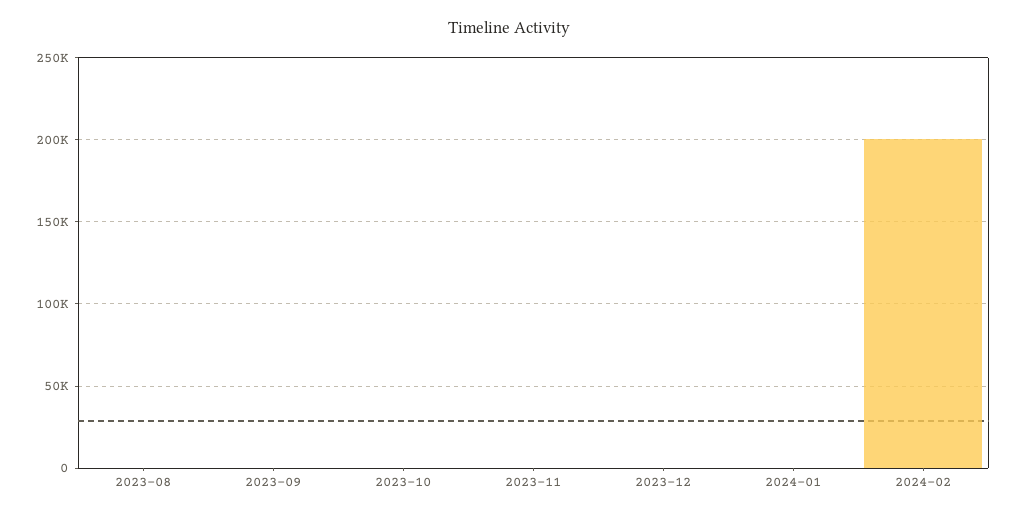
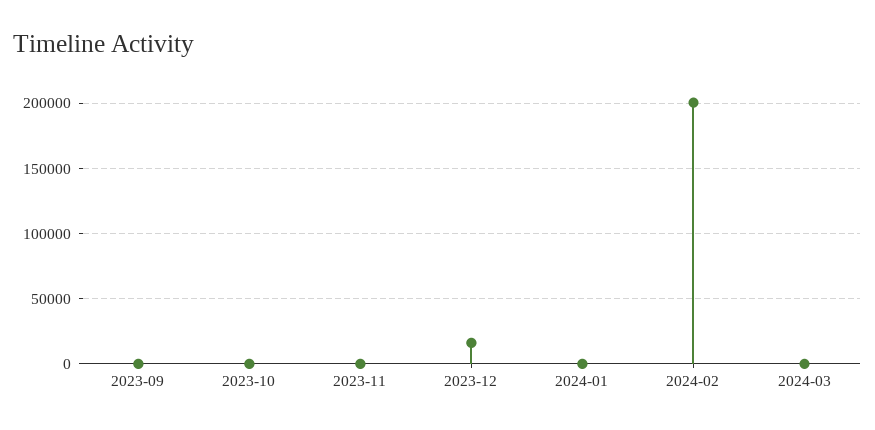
2023-08: 0 -> none
2023-12: 0 -> 15000
2024-03: none -> 0

